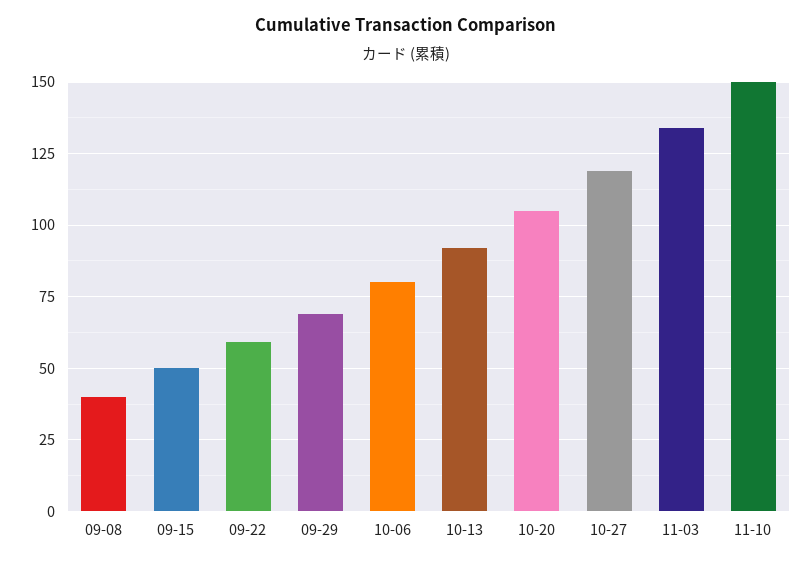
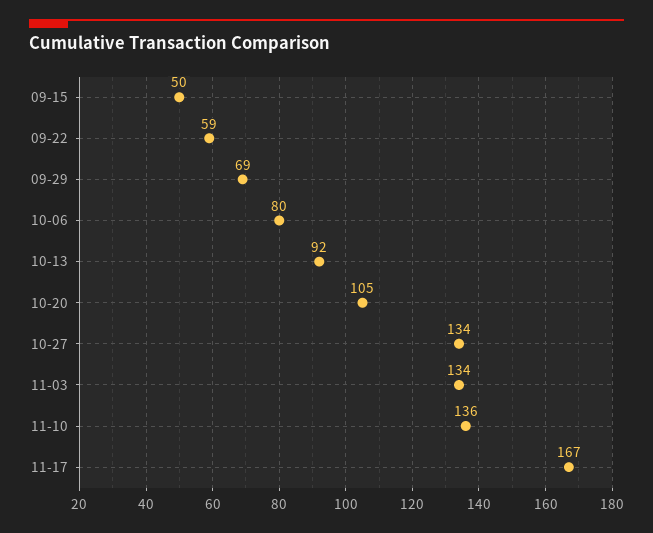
09-08: 40 -> none
10-27: 120 -> 134
11-10: 150 -> 136
11-17: none -> 167

